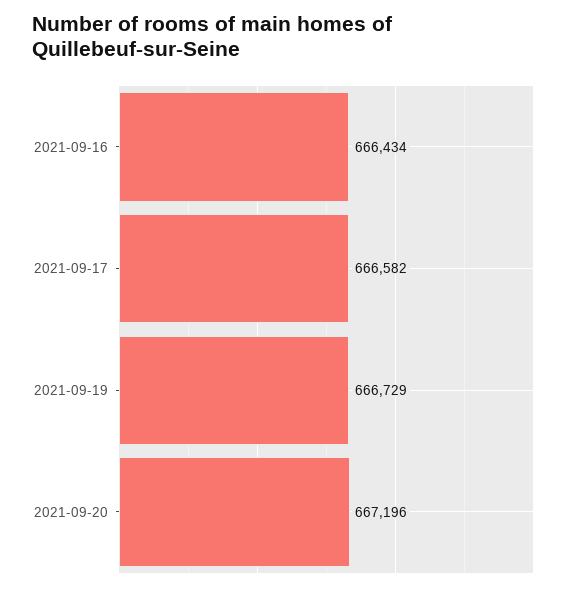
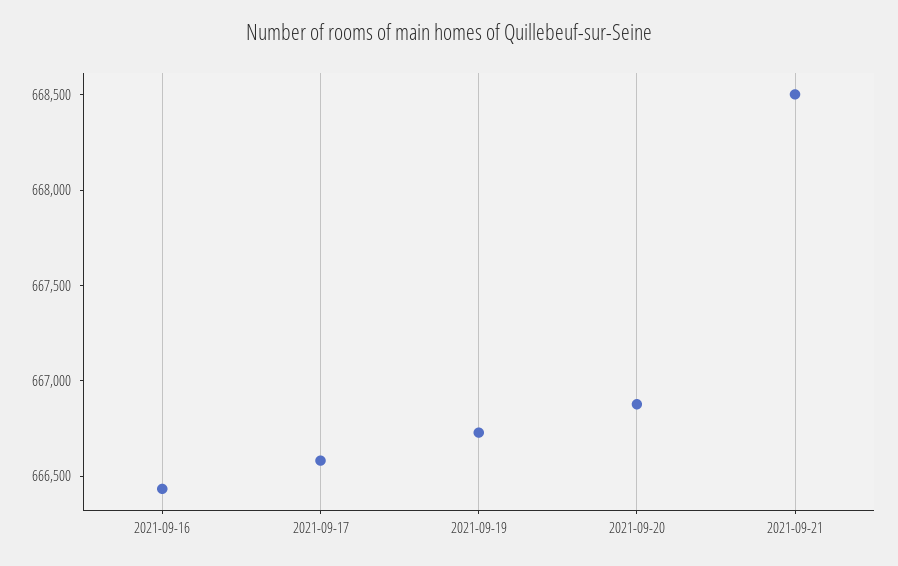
2021-09-20: 667196 -> 666900
2021-09-21: none -> 668500

